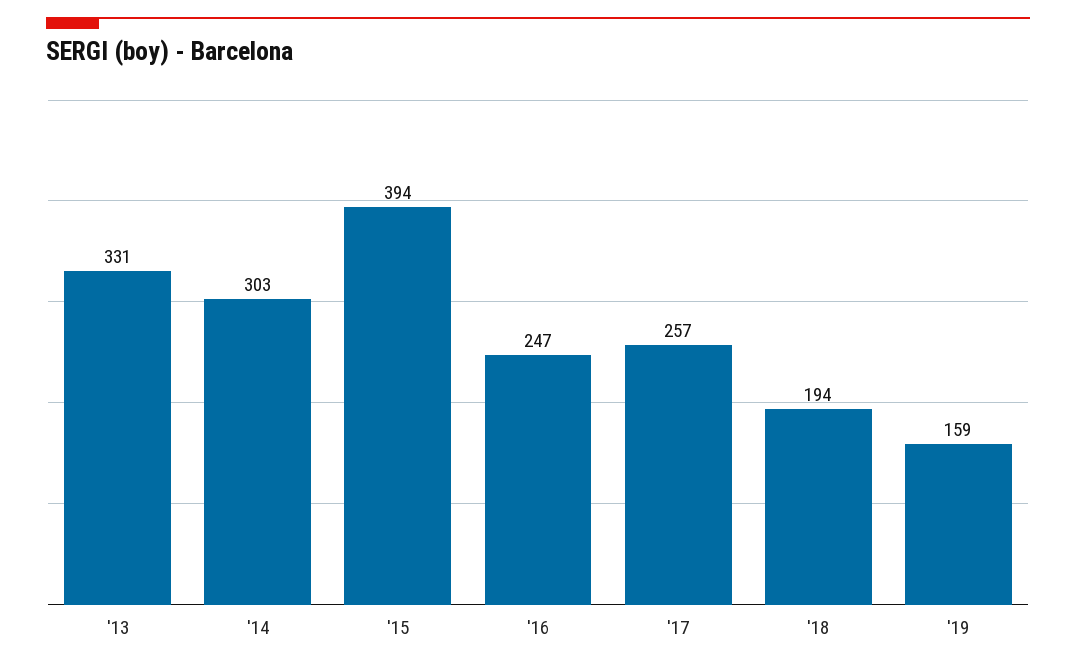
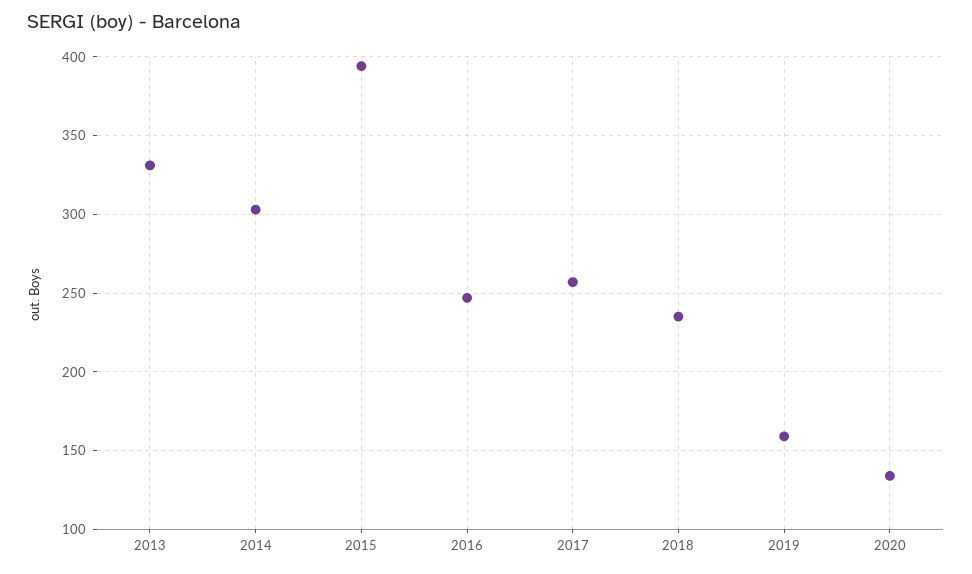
'18: 194 -> 235
2020: none -> 135

